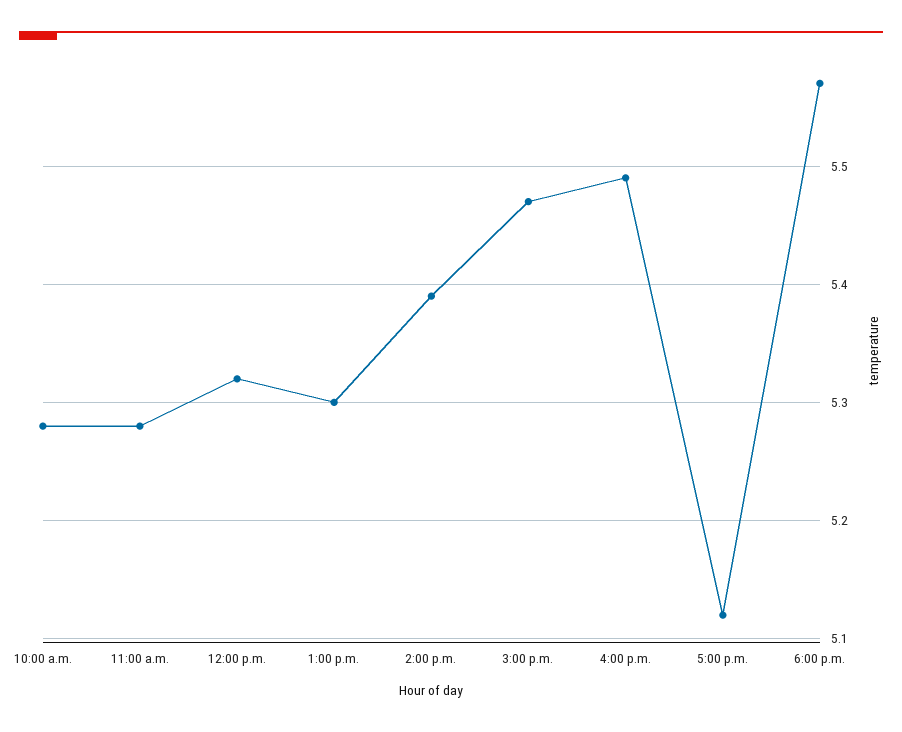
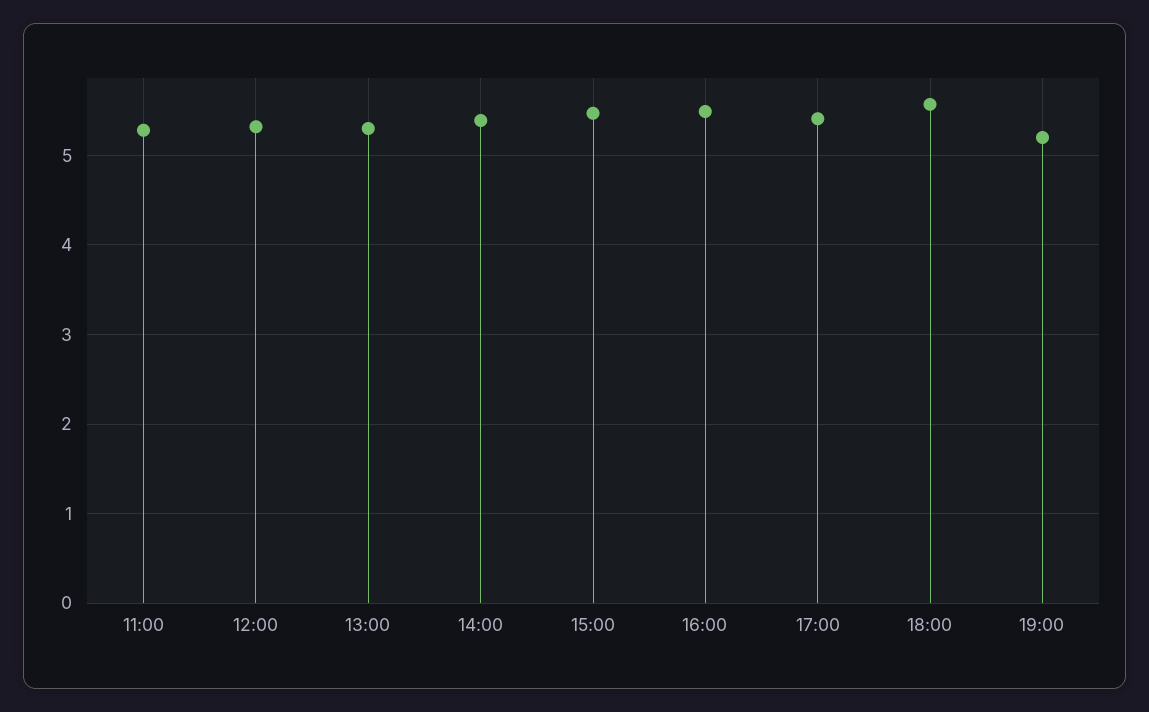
10:00 a.m.: 5.28 -> none
5:00 p.m.: 5.12 -> 5.4
19:00: none -> 5.2

